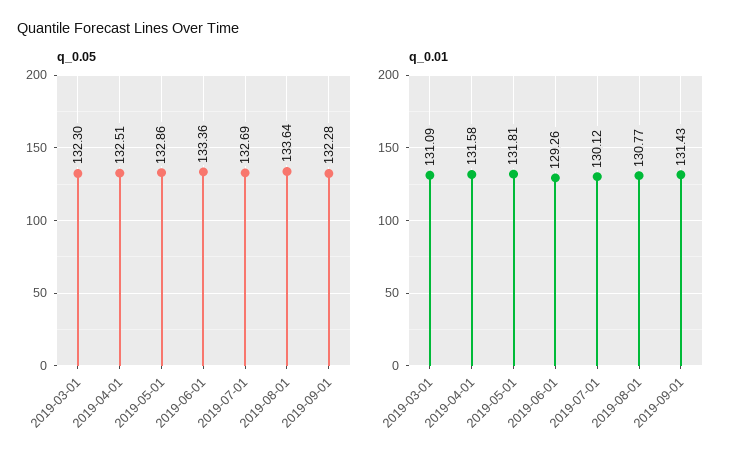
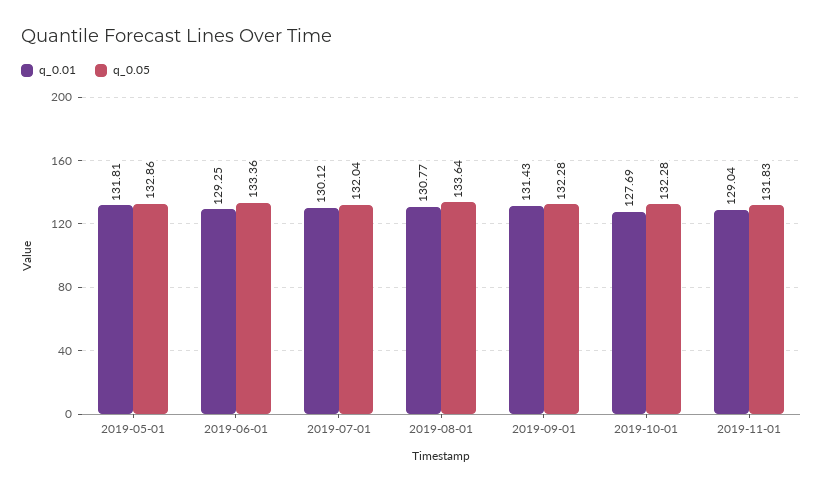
q_0.05, 2019-03-01: 132.3 -> none
q_0.05, 2019-04-01: 132.51 -> none
q_0.05, 2019-07-01: 132.69 -> 132.04
q_0.01, 2019-03-01: 131.09 -> none
q_0.01, 2019-04-01: 131.58 -> none
q_0.01, 2019-06-01: 129.26 -> 129.25
q_0.01, 2019-10-01: none -> 127.69
q_0.05, 2019-10-01: none -> 132.28
q_0.01, 2019-11-01: none -> 129.04
q_0.05, 2019-11-01: none -> 131.83

